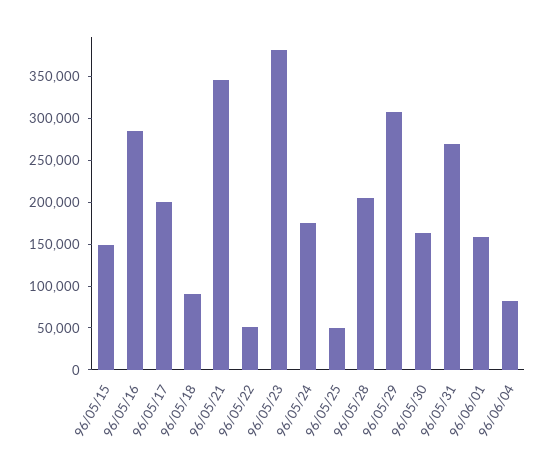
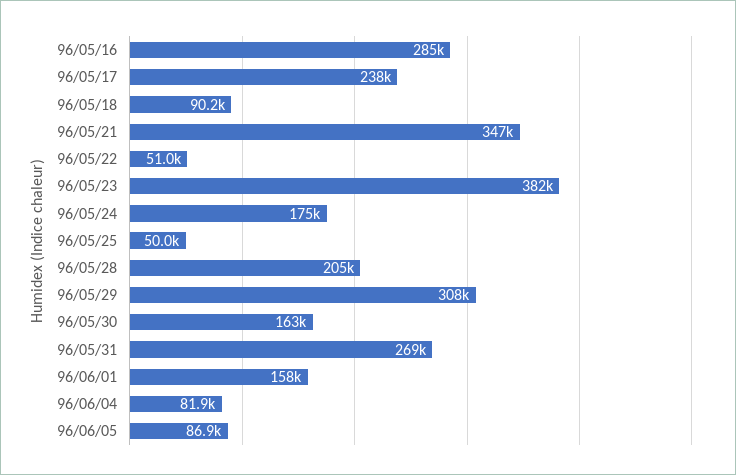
96/05/15: 150000 -> none
96/05/17: 200000 -> 238000
96/06/05: none -> 86900

